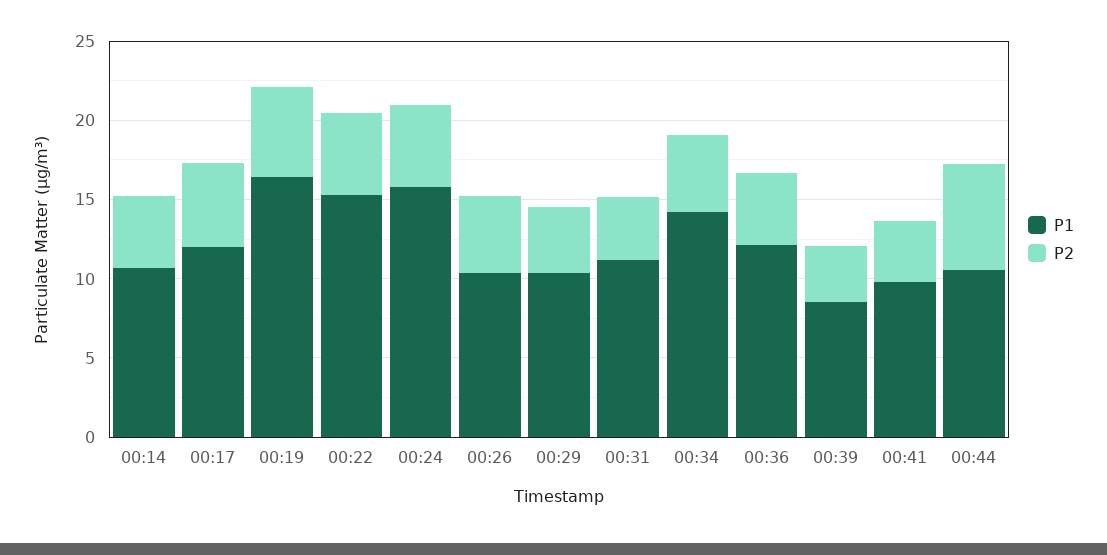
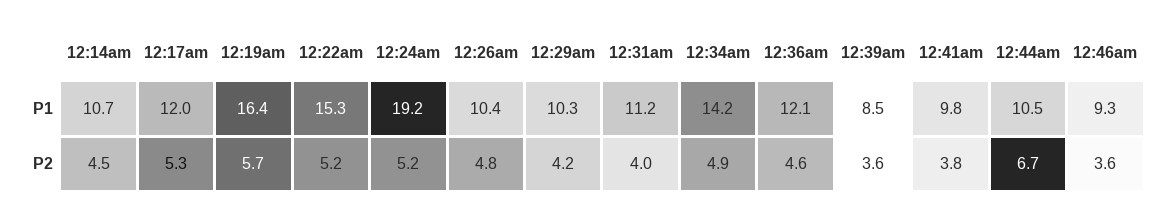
P1, 00:24: 16 -> 19.2
P1, 12:46am: none -> 9.3
P2, 12:46am: none -> 3.6

